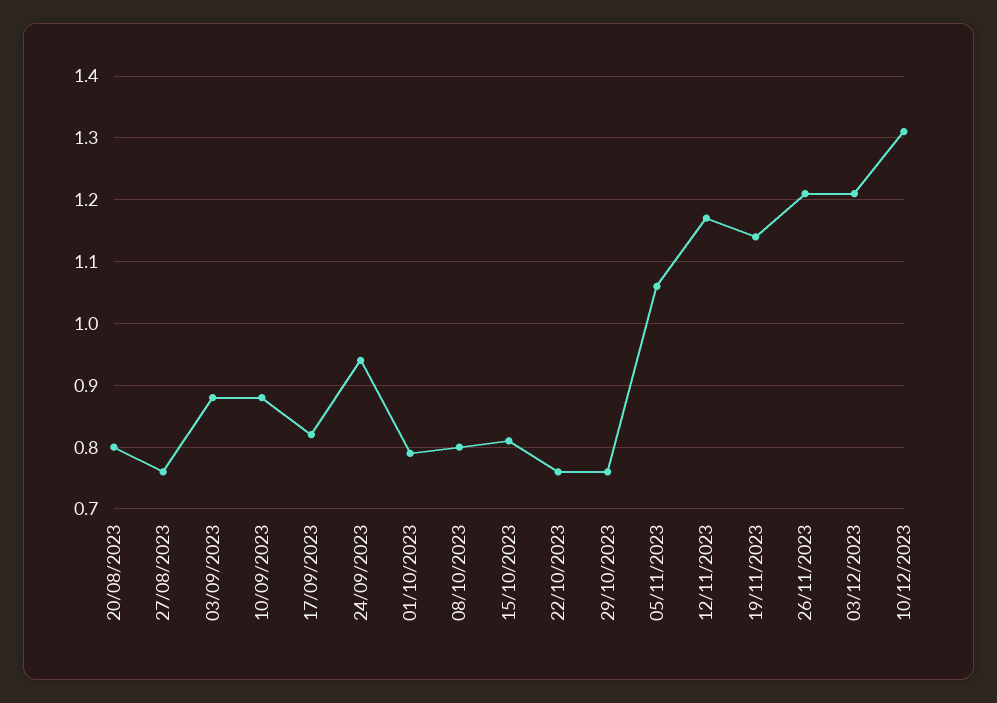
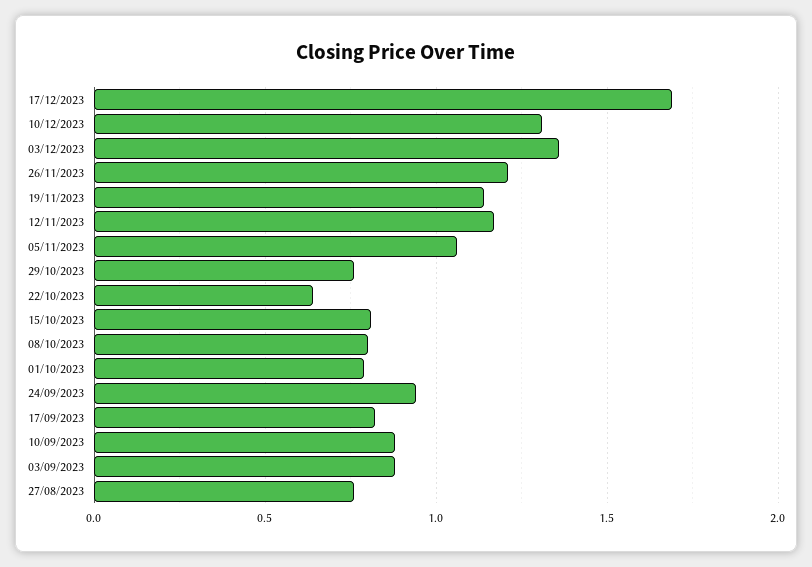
20/08/2023: 0.8 -> none
22/10/2023: 0.76 -> 0.65
03/12/2023: 1.21 -> 1.35
17/12/2023: none -> 1.7

